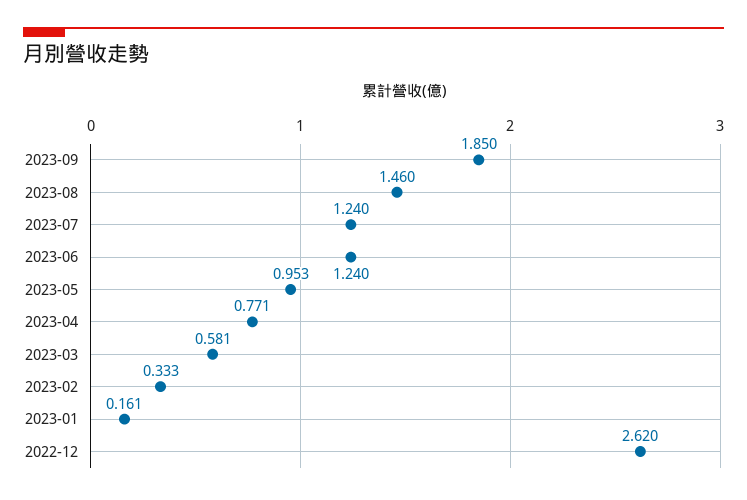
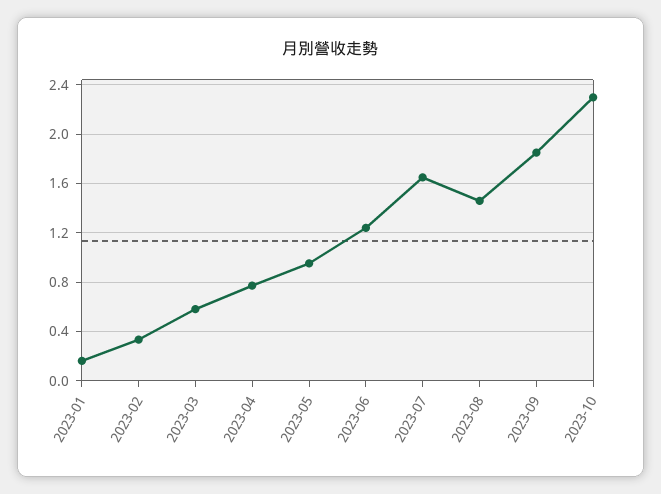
2023-07: 1.24 -> 1.65
2022-12: 2.62 -> none
2023-10: none -> 2.3

